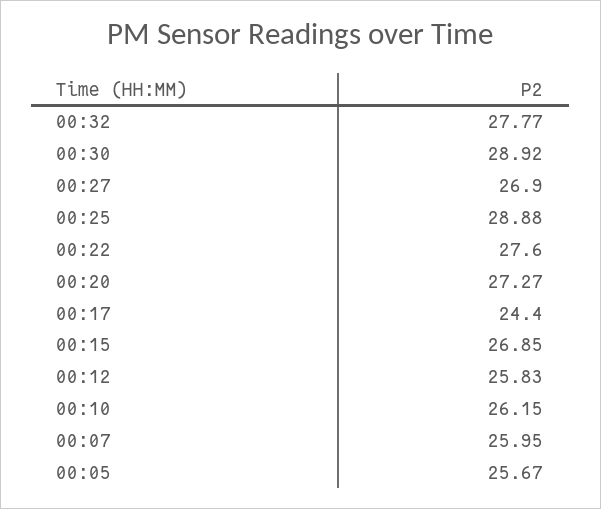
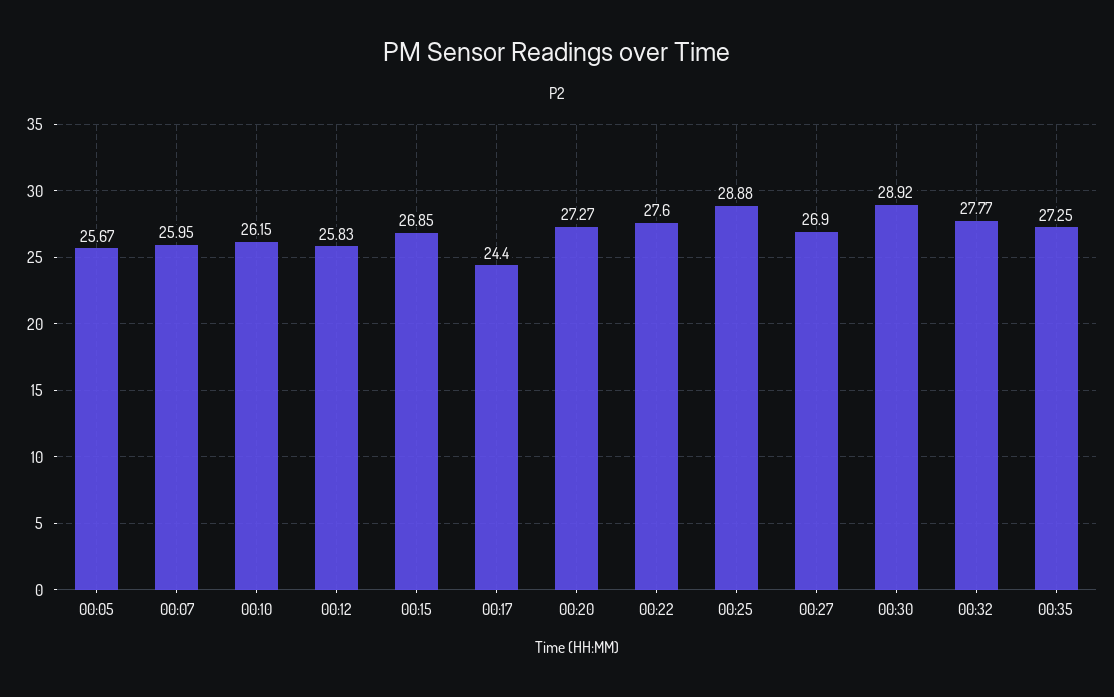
00:35: none -> 27.25

